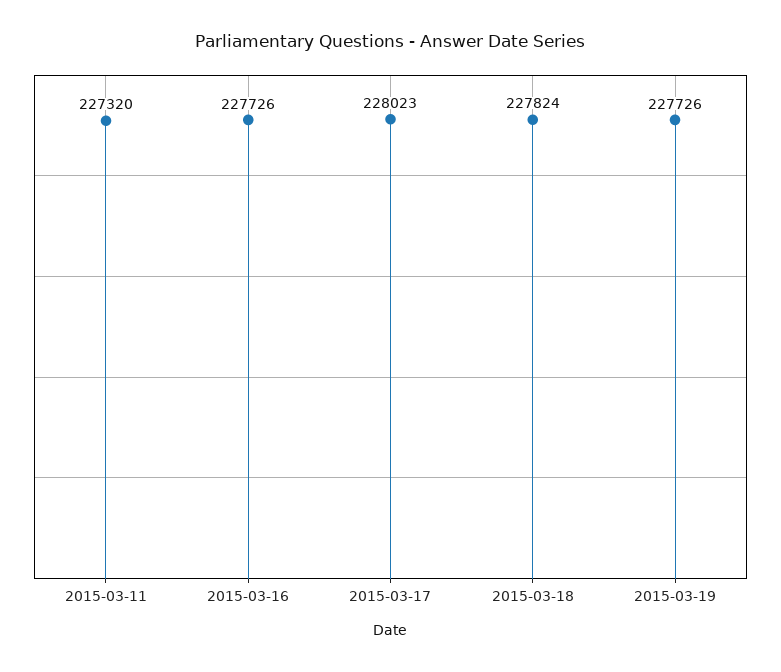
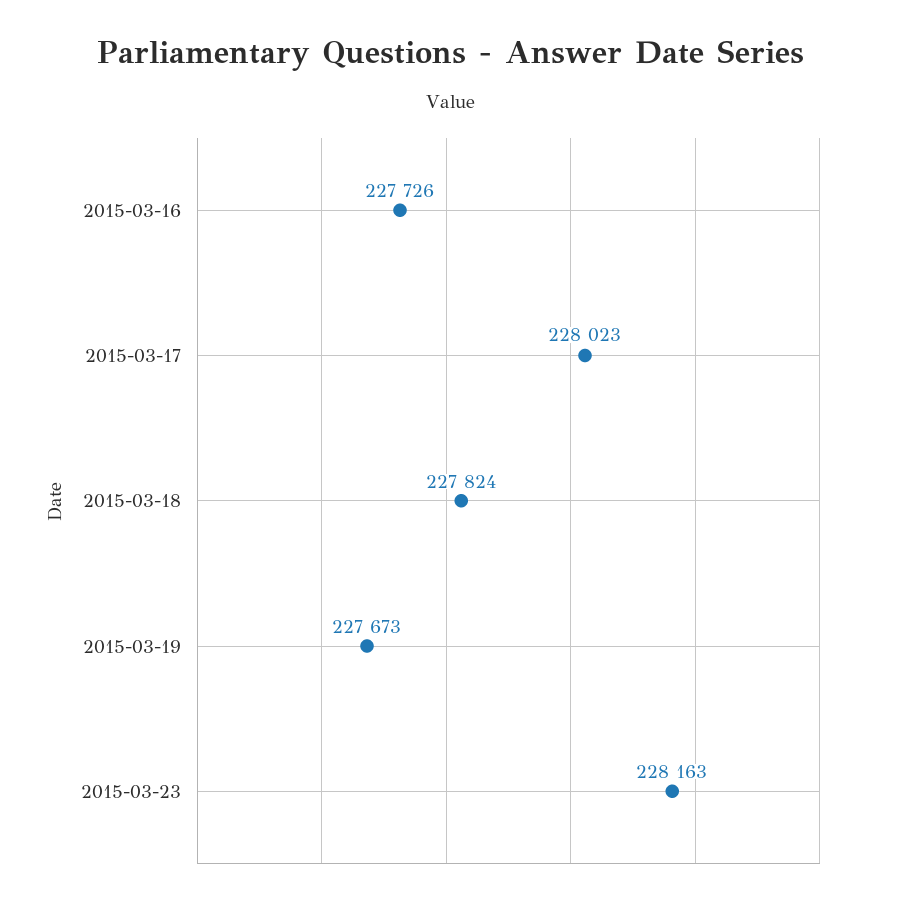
2015-03-11: 227320 -> none
2015-03-19: 227726 -> 227673
2015-03-23: none -> 228163

